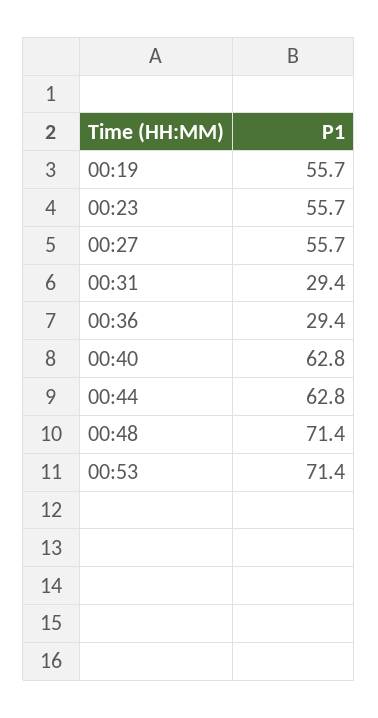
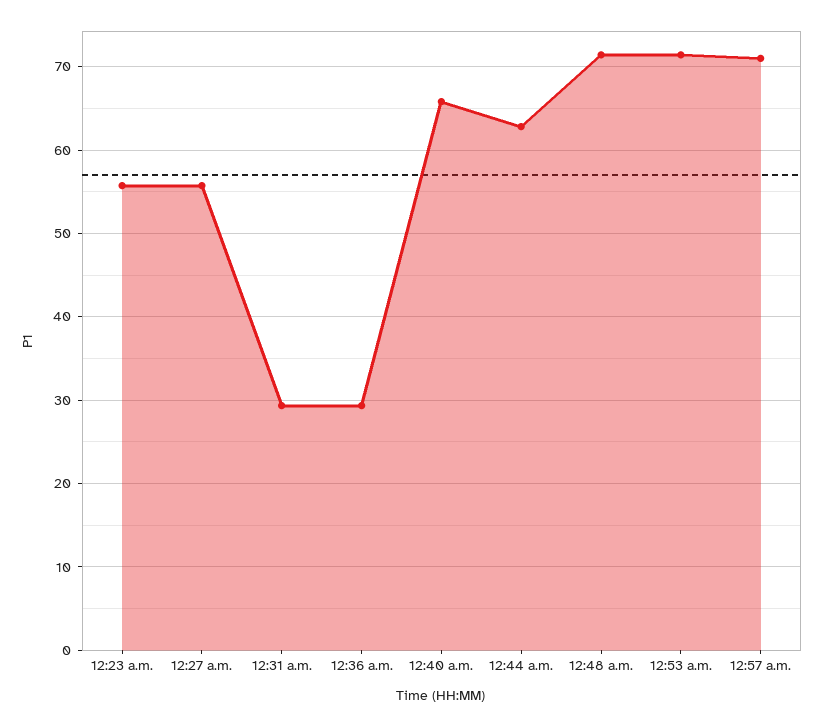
00:19: 55.7 -> none
00:40: 62.8 -> 66
12:57 a.m.: none -> 71

